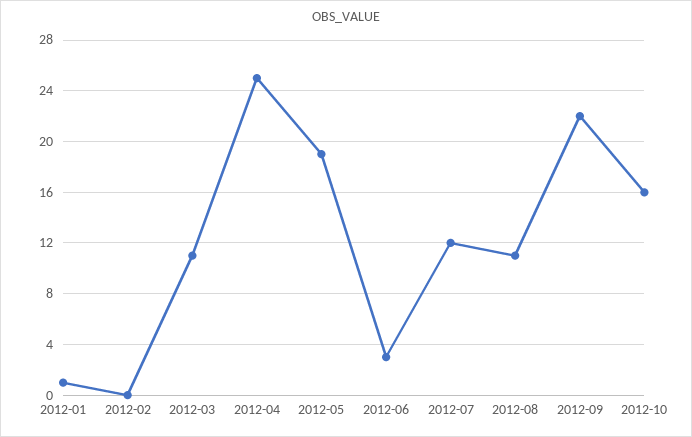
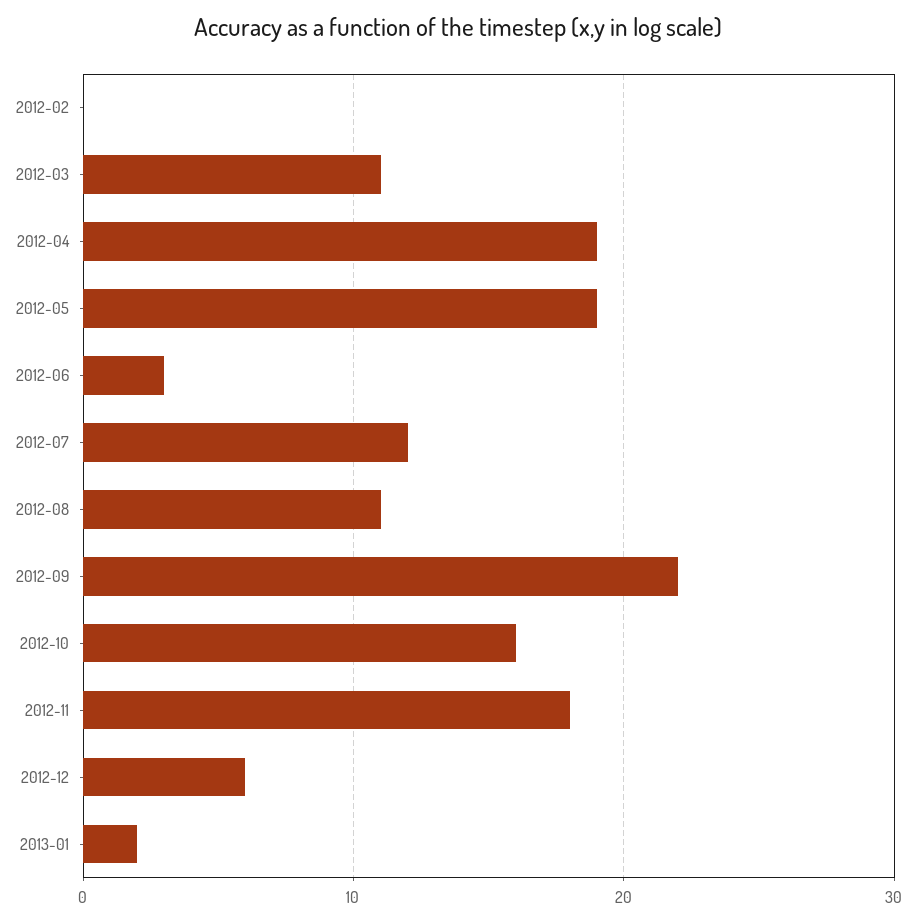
2012-01: 1 -> none
2012-04: 25 -> 19
2012-11: none -> 18
2012-12: none -> 6
2013-01: none -> 2

